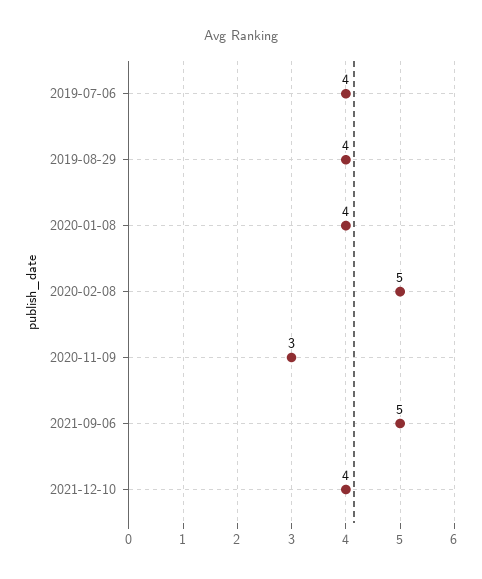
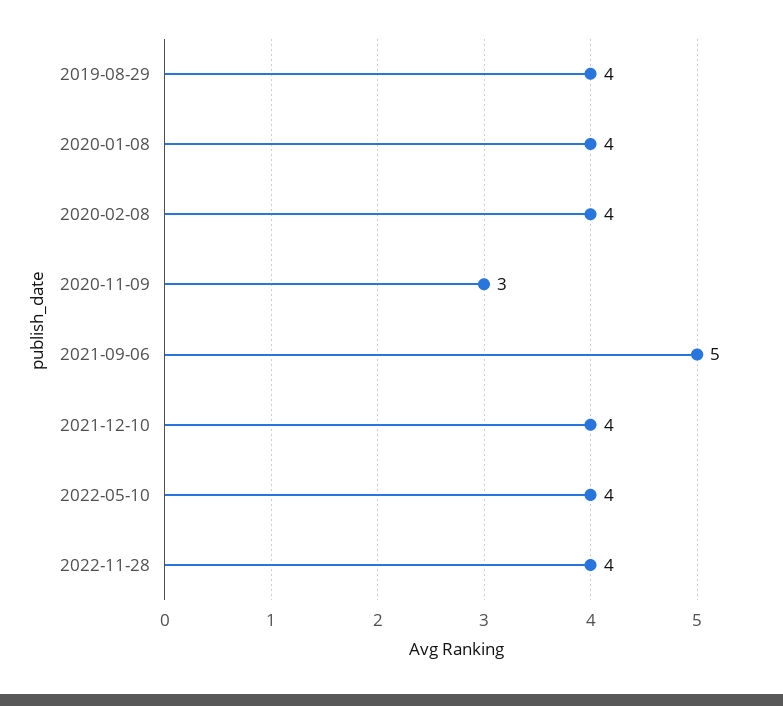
2019-07-06: 4 -> none
2020-02-08: 5 -> 4
2022-05-10: none -> 4
2022-11-28: none -> 4

